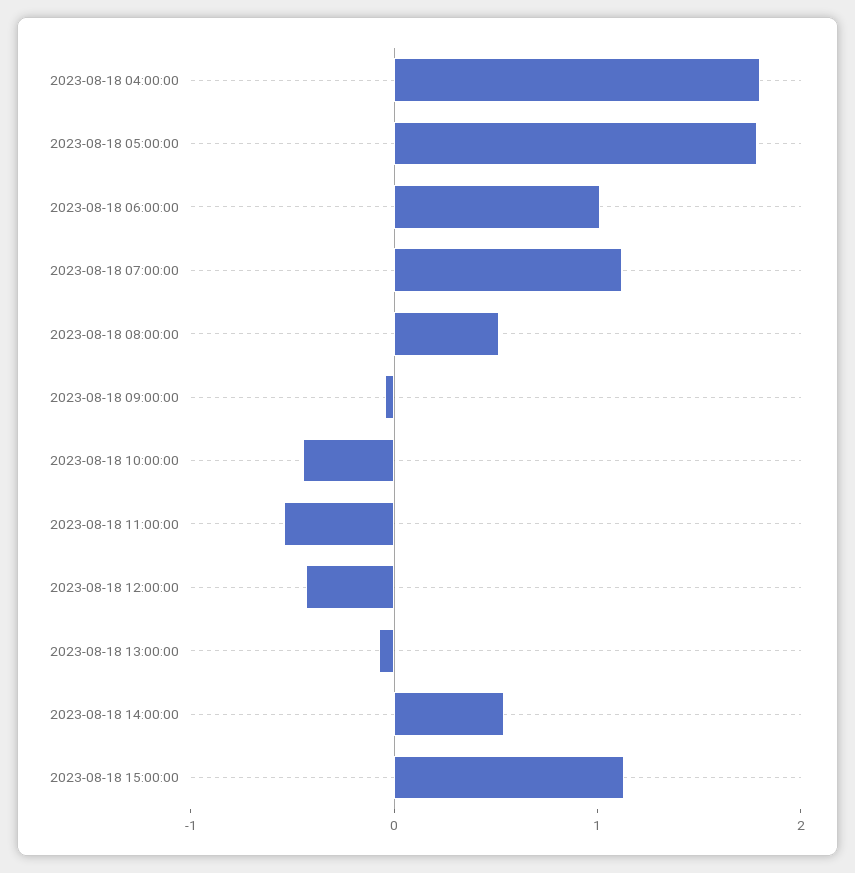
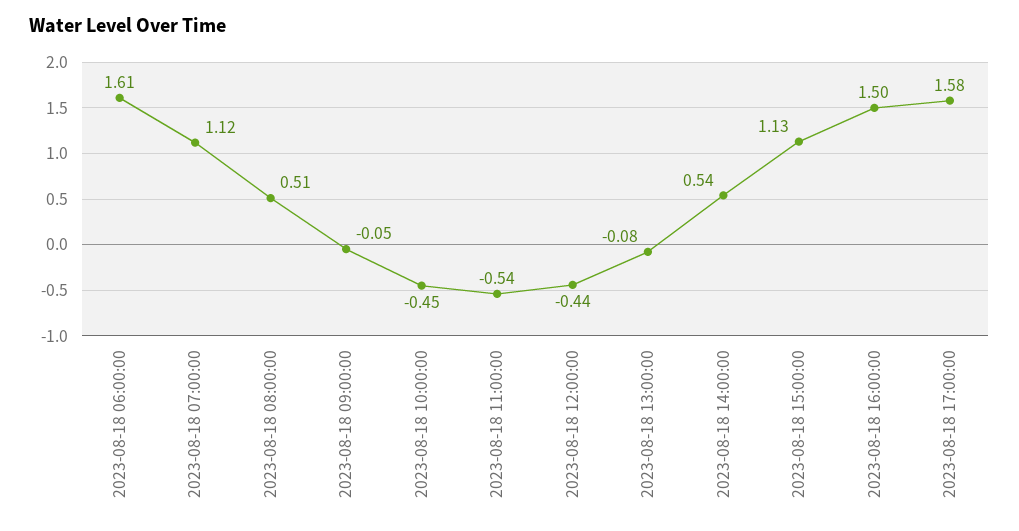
2023-08-18 04:00:00: 1.8 -> none
2023-08-18 05:00:00: 1.8 -> none
2023-08-18 06:00:00: 1 -> 1.61
2023-08-18 16:00:00: none -> 1.5
2023-08-18 17:00:00: none -> 1.58

